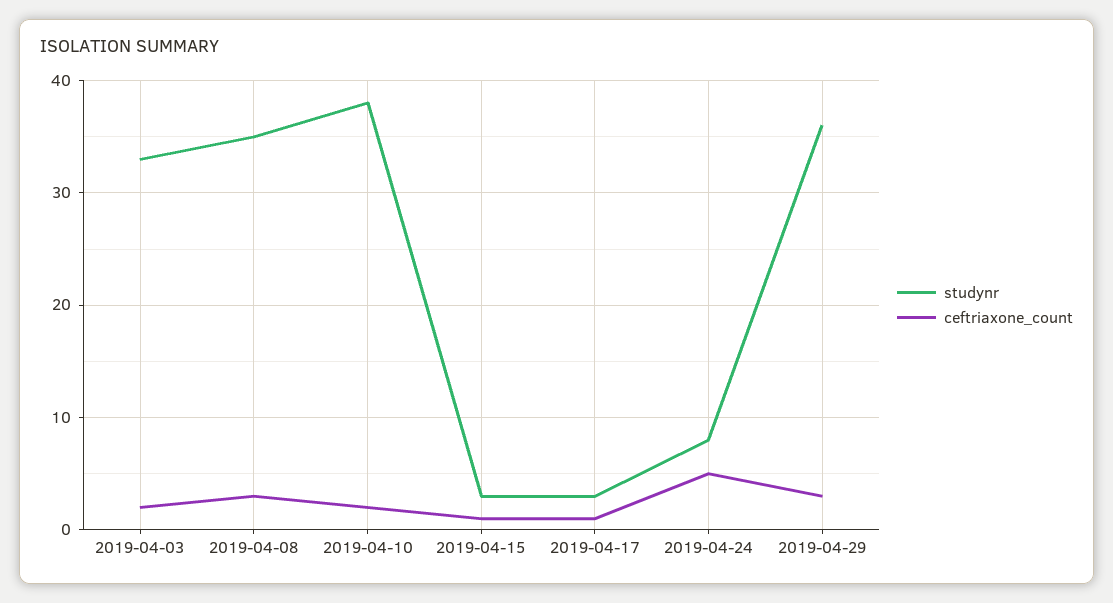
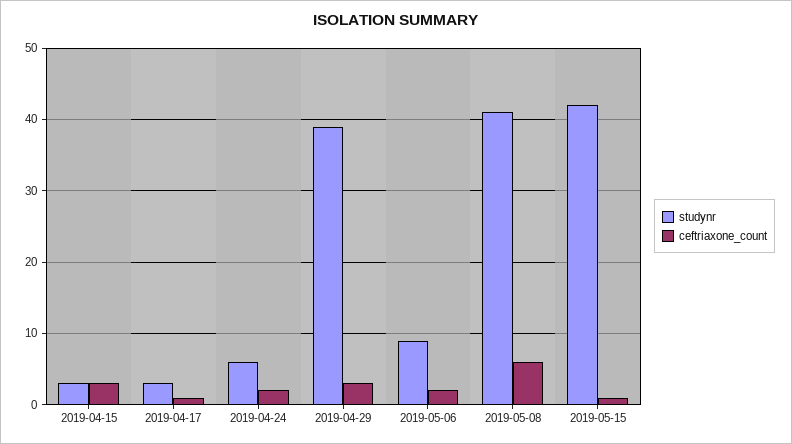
studynr, 2019-04-03: 33 -> none
ceftriaxone_count, 2019-04-03: 2 -> none
studynr, 2019-04-08: 35 -> none
ceftriaxone_count, 2019-04-08: 3 -> none
studynr, 2019-04-10: 38 -> none
ceftriaxone_count, 2019-04-10: 2 -> none
ceftriaxone_count, 2019-04-15: 1 -> 3
studynr, 2019-04-24: 8 -> 6
ceftriaxone_count, 2019-04-24: 5 -> 2
studynr, 2019-04-29: 36 -> 39
studynr, 2019-05-06: none -> 9
ceftriaxone_count, 2019-05-06: none -> 2
studynr, 2019-05-08: none -> 41
ceftriaxone_count, 2019-05-08: none -> 6
studynr, 2019-05-15: none -> 42
ceftriaxone_count, 2019-05-15: none -> 1

